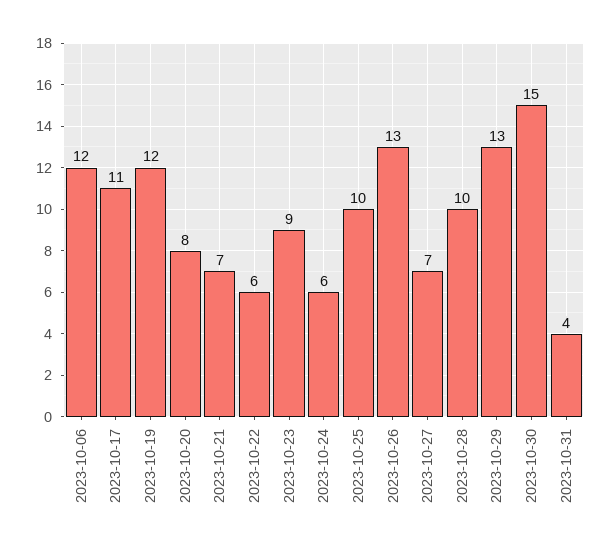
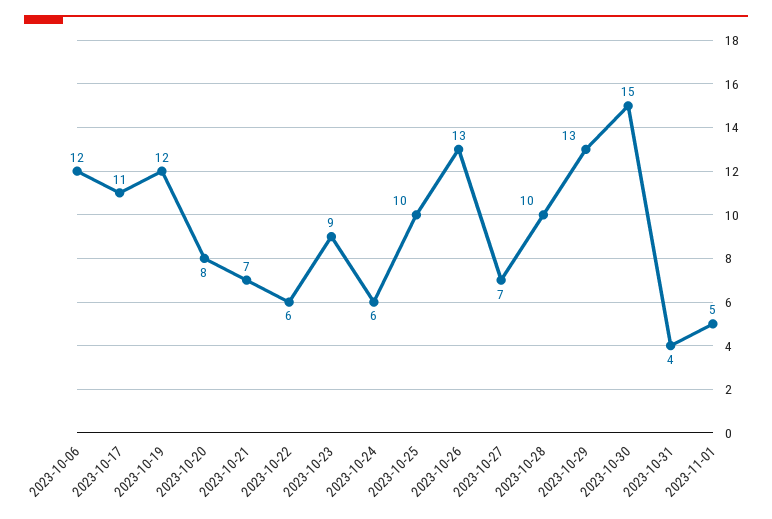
2023-11-01: none -> 5

